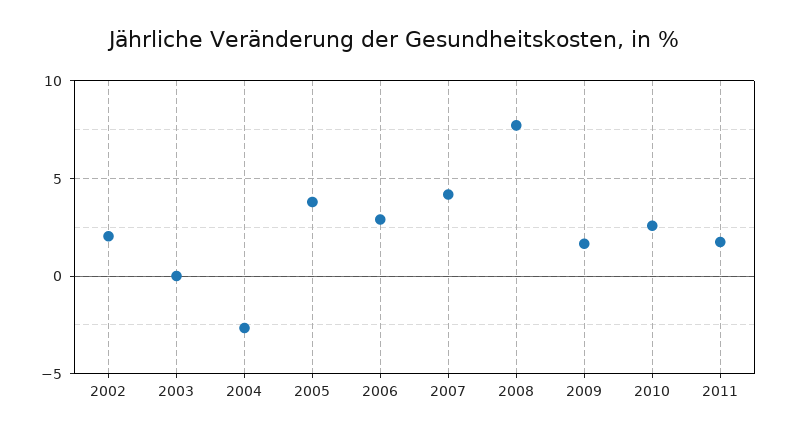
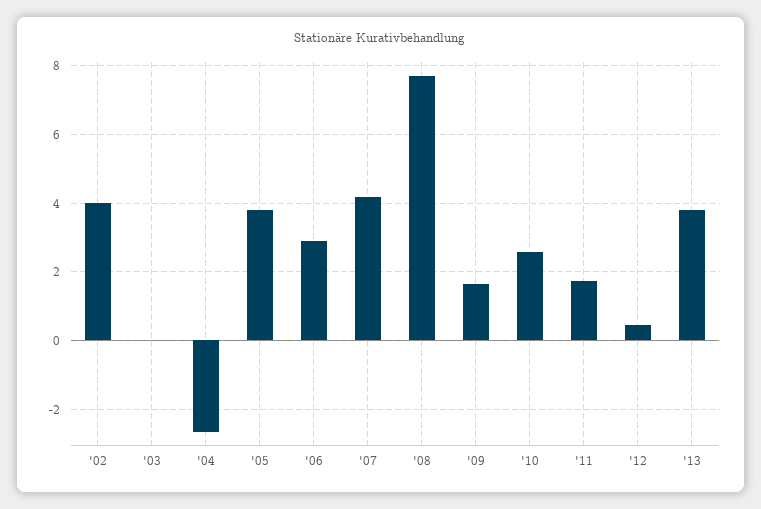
2002: 2 -> 4
'12: none -> 0.4
'13: none -> 3.8

